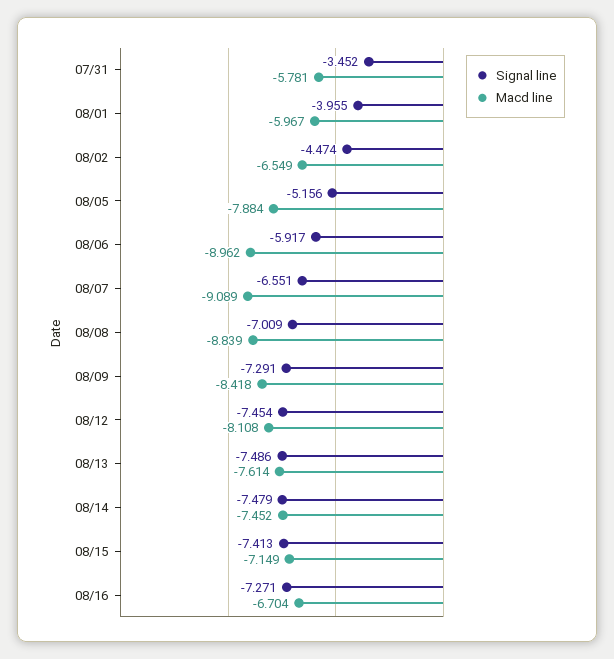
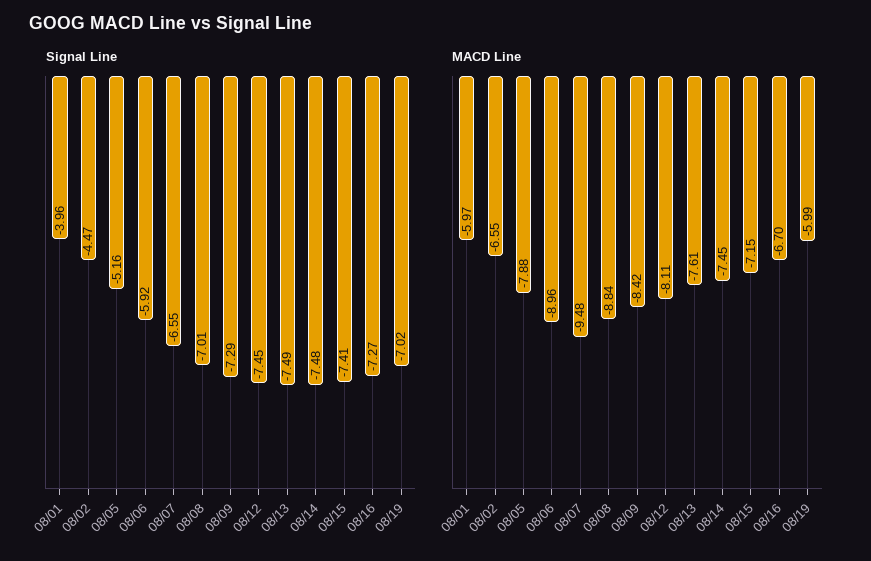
Signal line, 07/31: -3.452 -> none
Macd line, 07/31: -5.781 -> none
Macd line, 08/07: -9.089 -> -9.48
Signal line, 08/19: none -> -7.02
Macd line, 08/19: none -> -5.99

